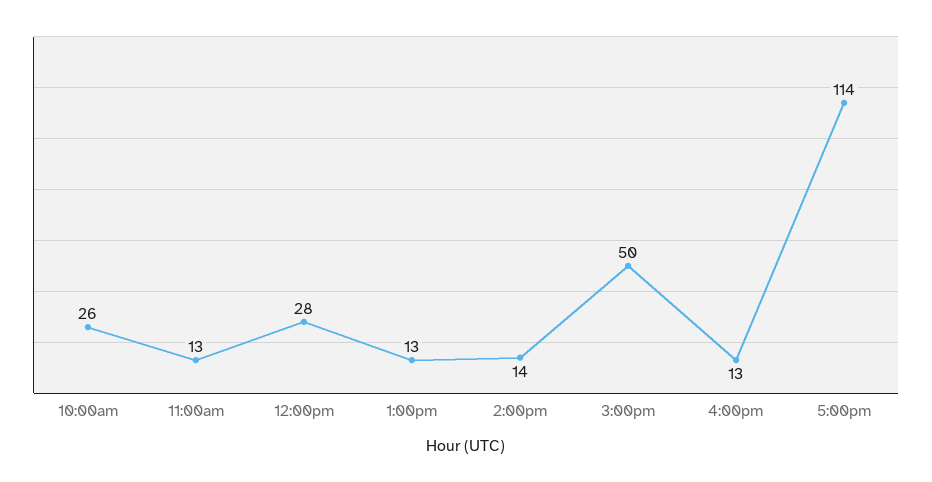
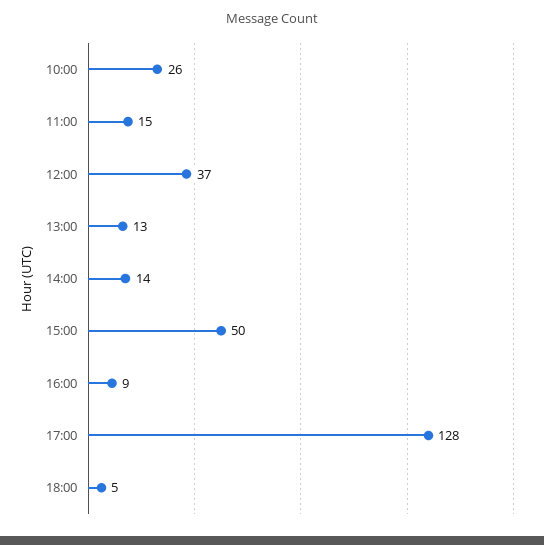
11:00am: 13 -> 15
12:00pm: 28 -> 37
4:00pm: 13 -> 9
5:00pm: 114 -> 128
18:00: none -> 5

